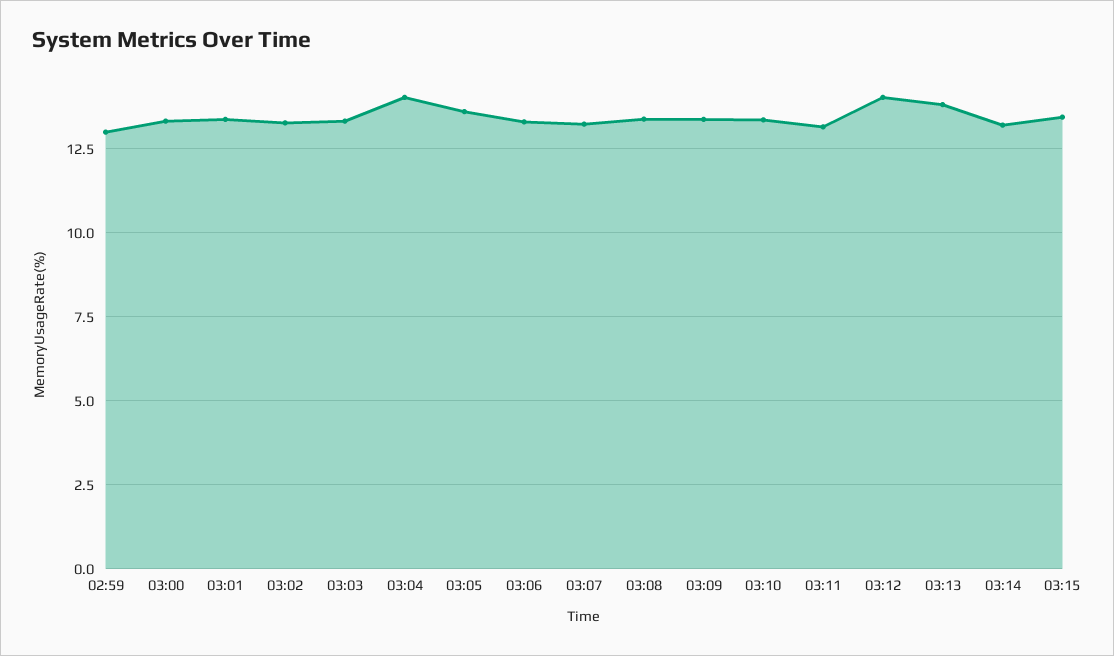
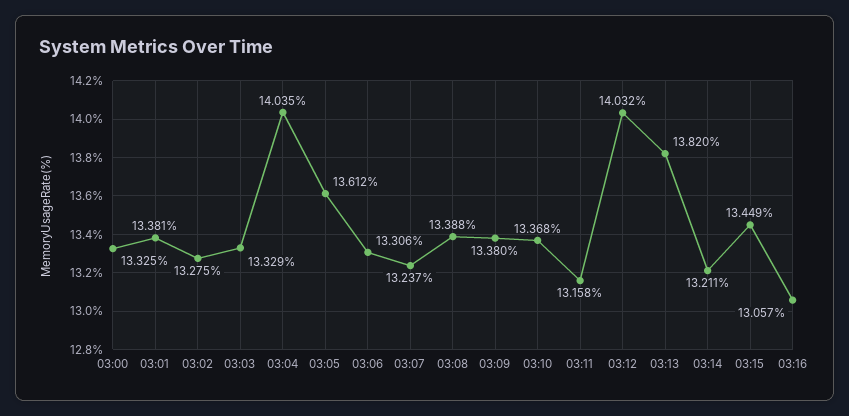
02:59: 13 -> none
03:16: none -> 13.057

